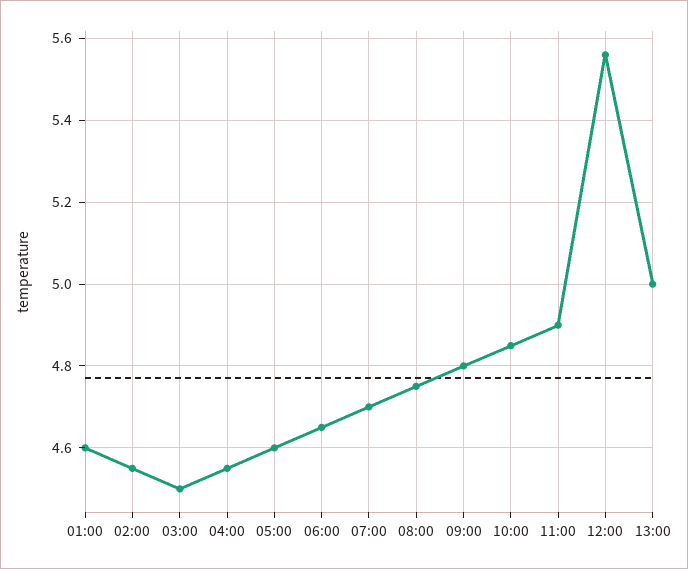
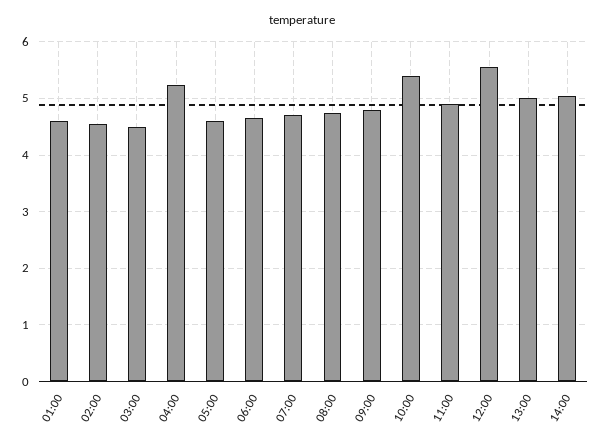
04:00: 4.55 -> 5.2
10:00: 4.85 -> 5.4
14:00: none -> 5

